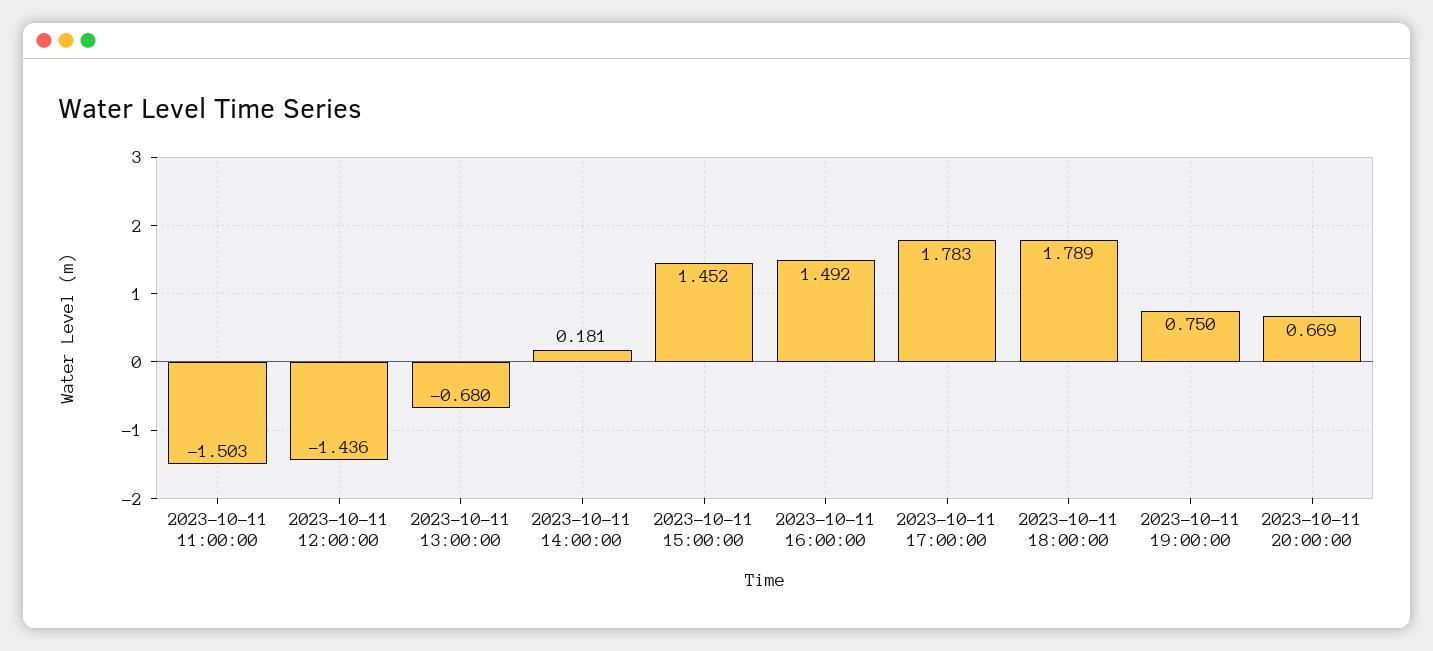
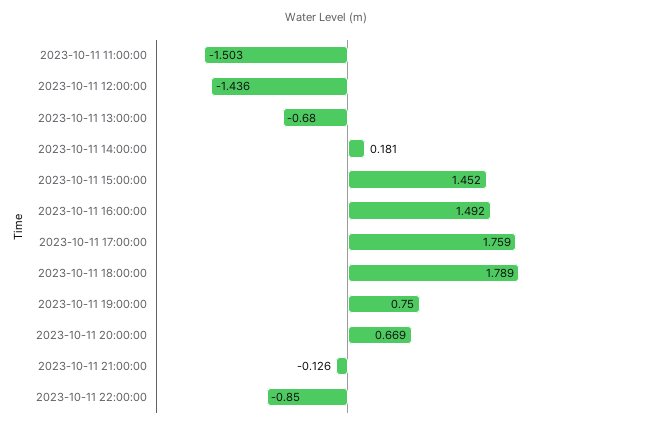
2023-10-11 17:00:00: 1.783 -> 1.759
2023-10-11 21:00:00: none -> -0.126
2023-10-11 22:00:00: none -> -0.85

